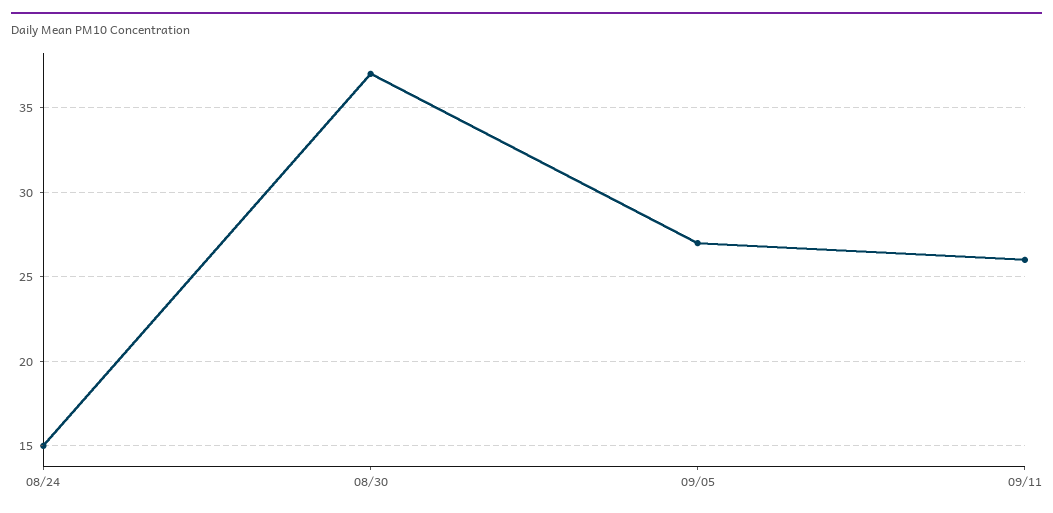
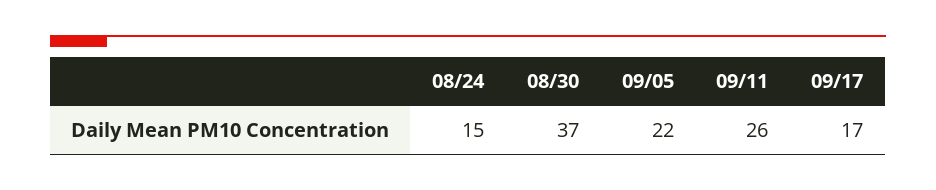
09/05: 27 -> 22
09/17: none -> 17

